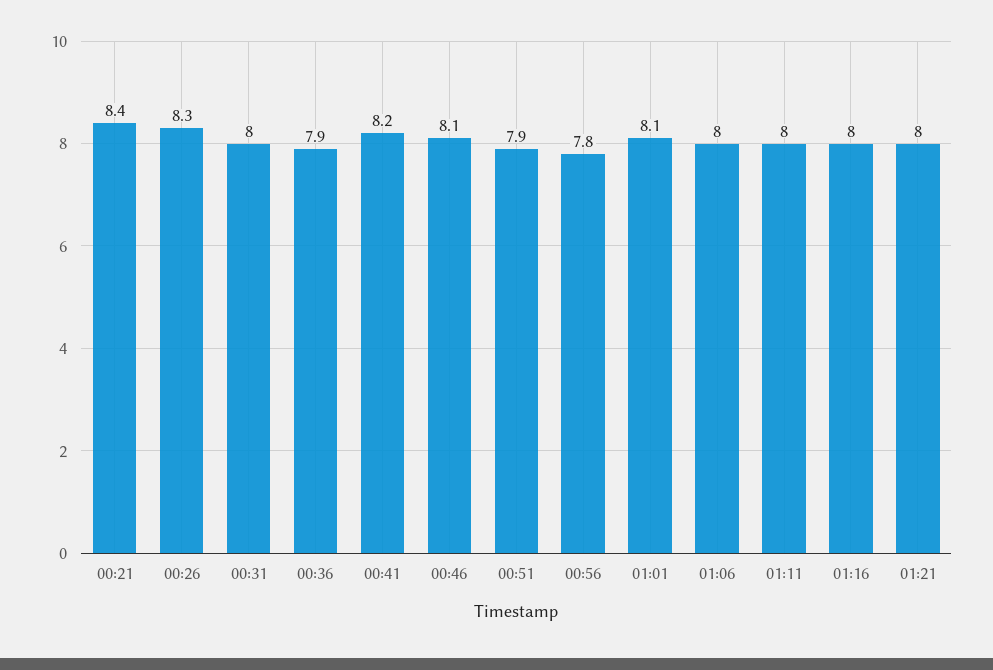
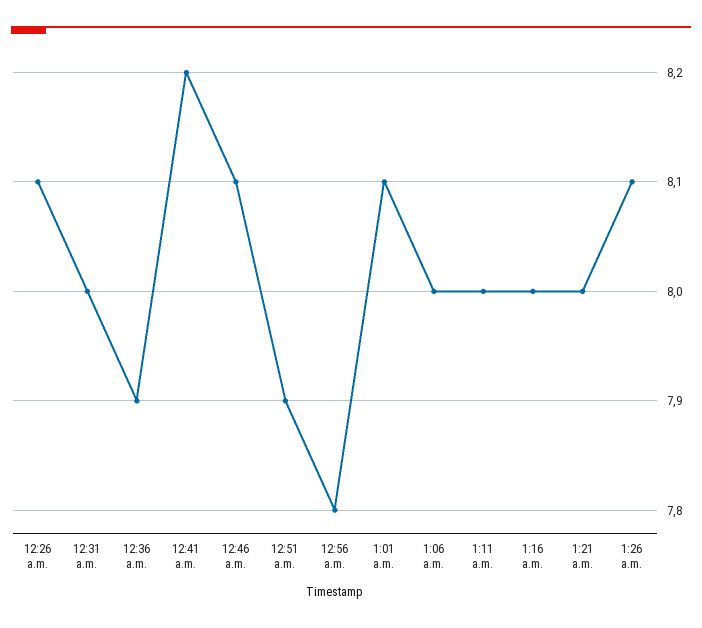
00:21: 8.4 -> none
00:26: 8.3 -> 8.1
1:26 a.m.: none -> 8.1

